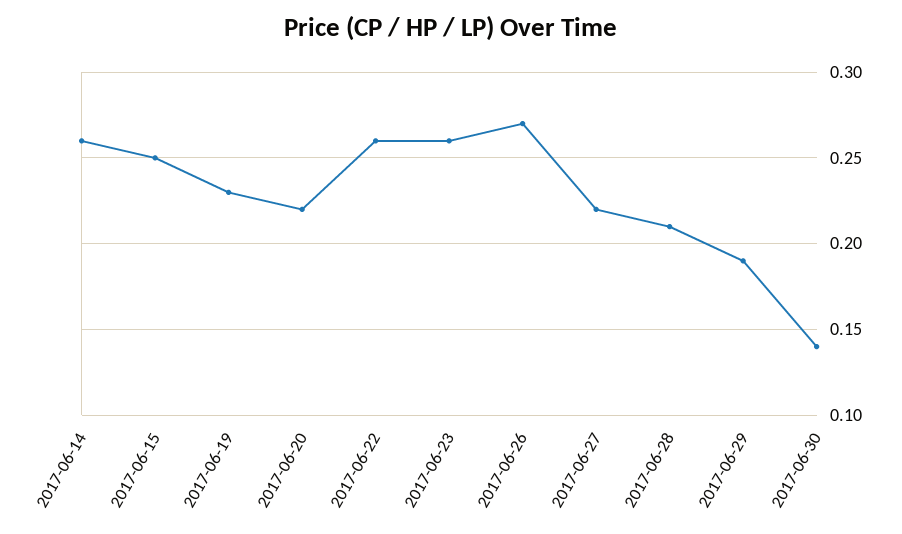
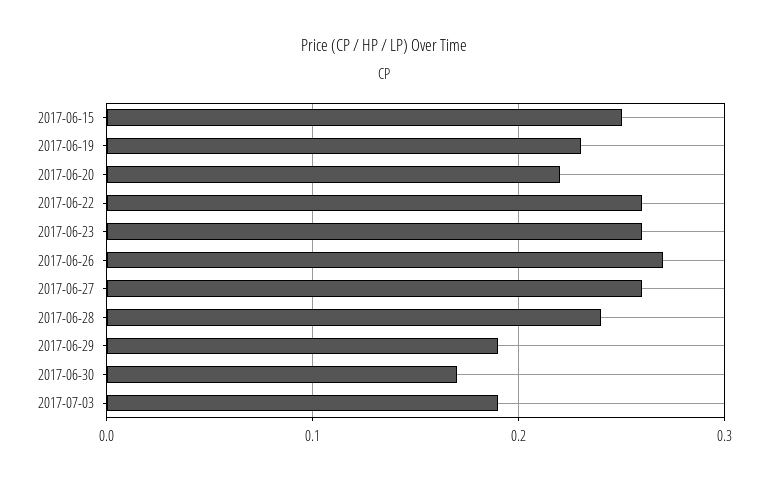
2017-06-14: 0.26 -> none
2017-06-27: 0.22 -> 0.26
2017-06-28: 0.21 -> 0.24
2017-06-30: 0.14 -> 0.17
2017-07-03: none -> 0.19

